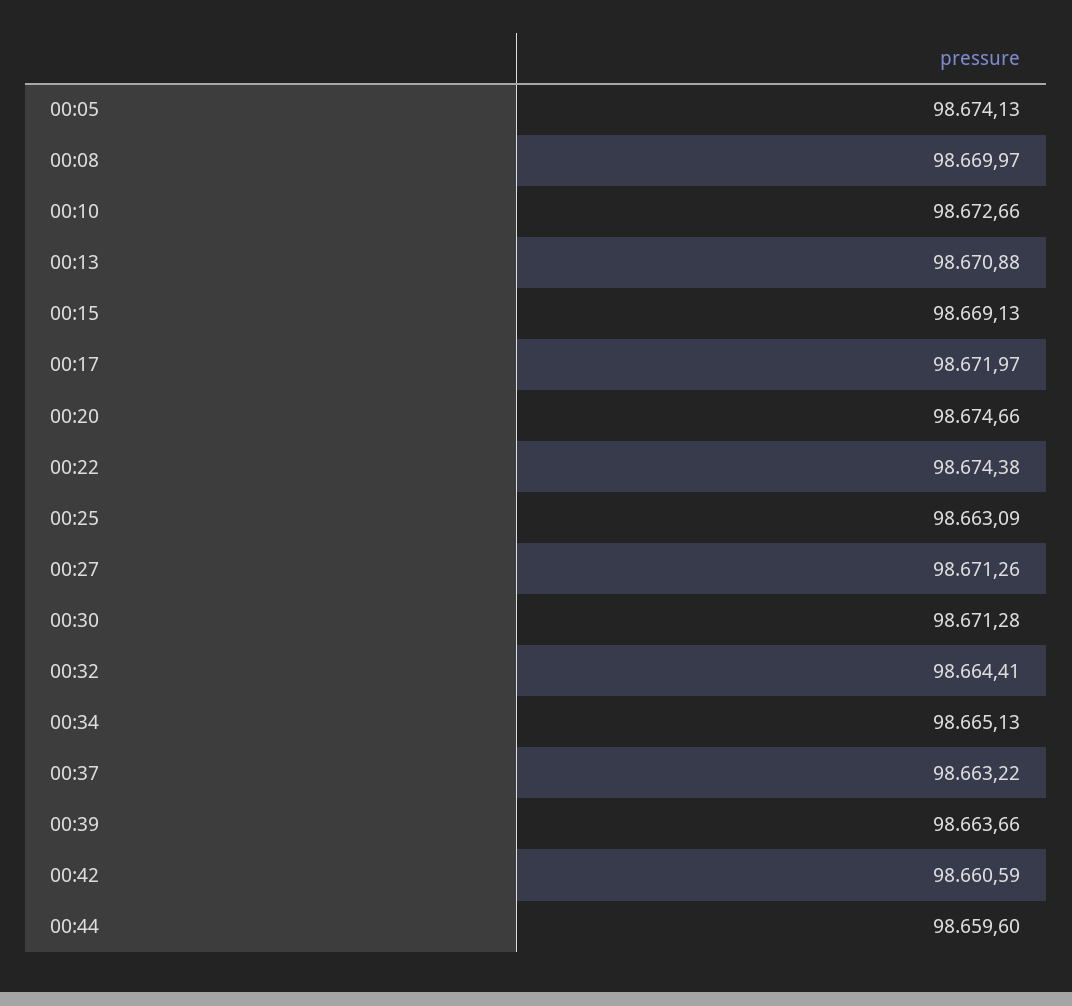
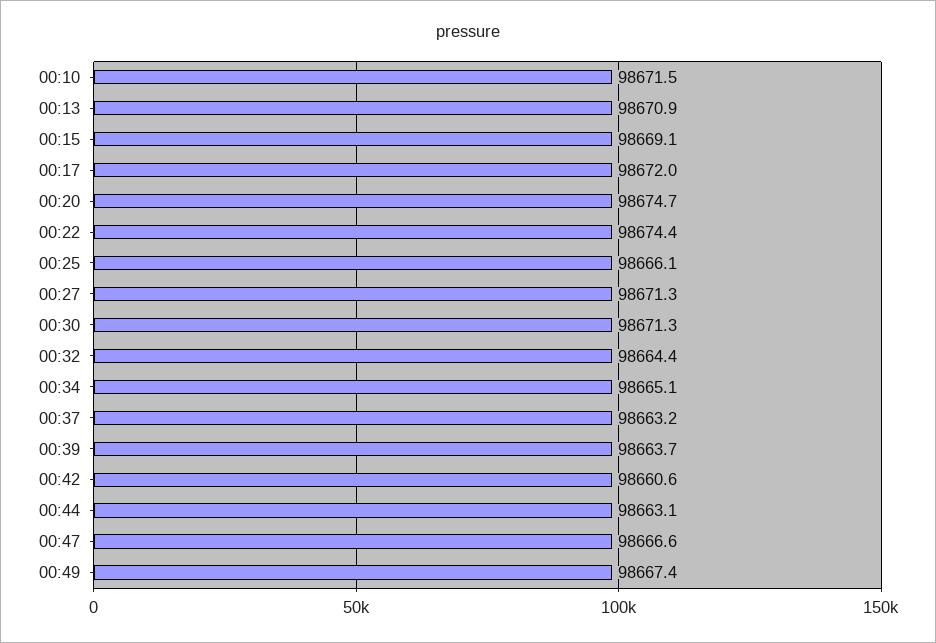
00:05: 98674.13 -> none
00:08: 98669.97 -> none
00:10: 98672.66 -> 98671.5
00:25: 98663.09 -> 98666.1
00:44: 98659.6 -> 98663.1
00:47: none -> 98666.6
00:49: none -> 98667.4

